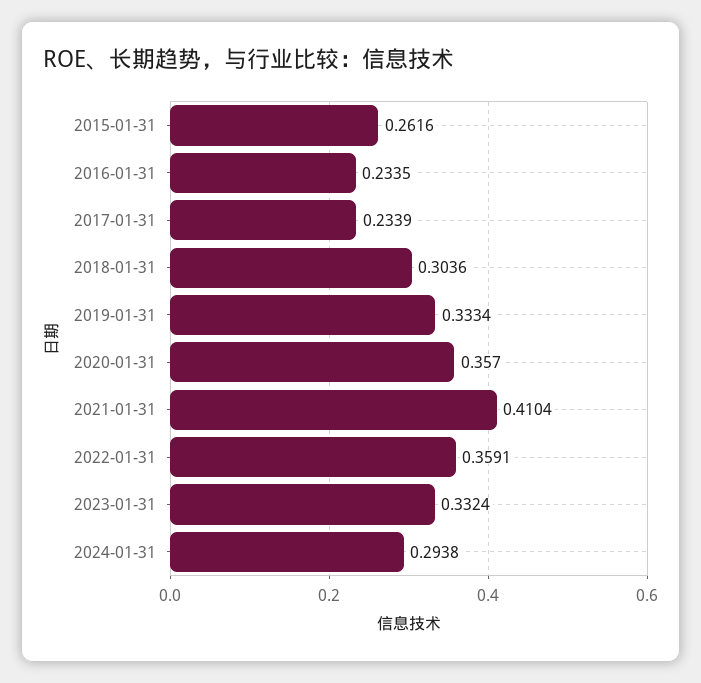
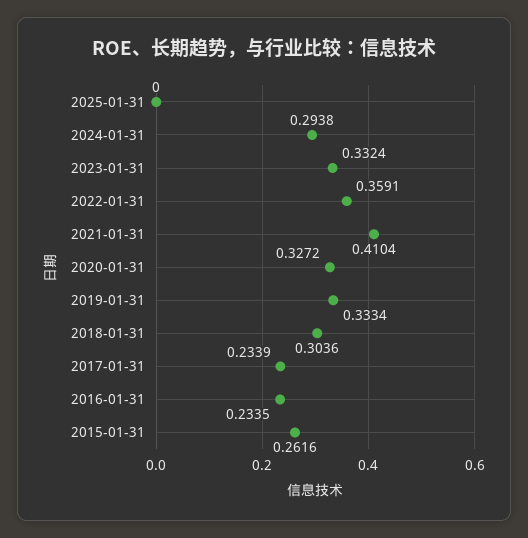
2020-01-31: 0.357 -> 0.3272
2025-01-31: none -> 0

